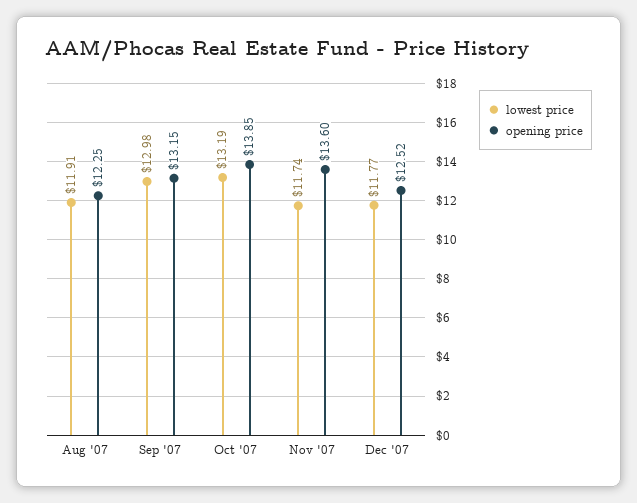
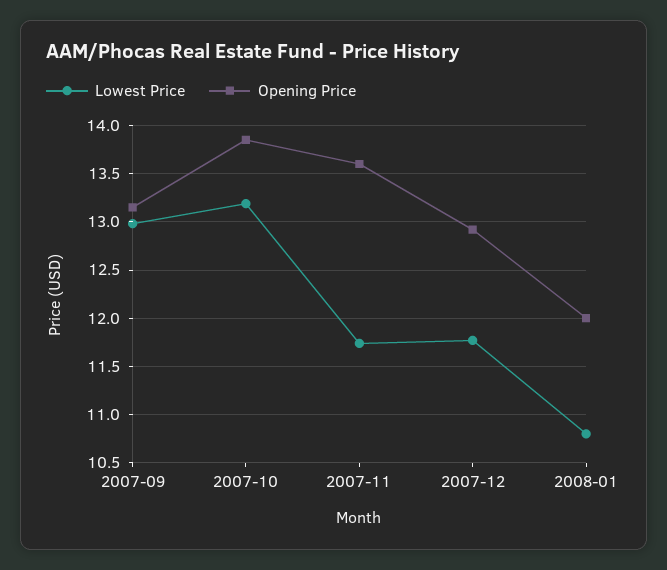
lowest price, Aug '07: 11.91 -> none
opening price, Aug '07: 12.25 -> none
opening price, Dec '07: 12.52 -> 12.9
lowest price, 2008-01: none -> 10.8
opening price, 2008-01: none -> 12

